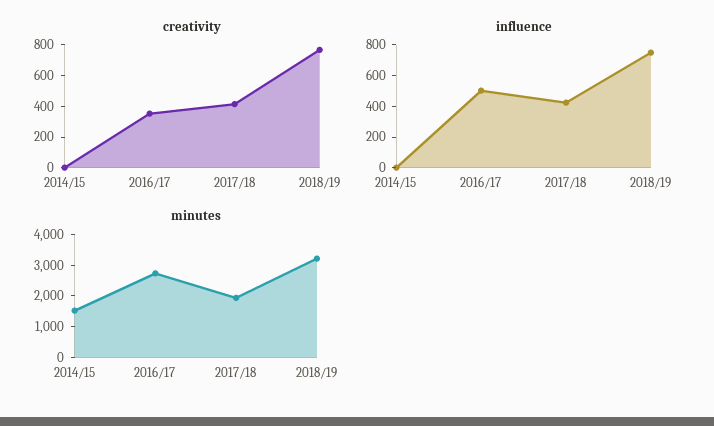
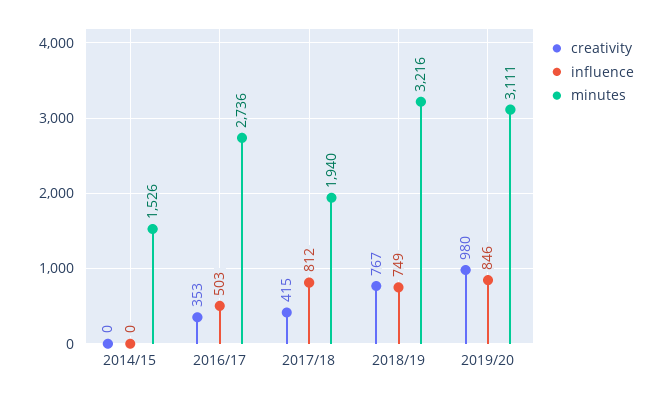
influence, 2017/18: 400 -> 812
creativity, 2019/20: none -> 980
influence, 2019/20: none -> 846
minutes, 2019/20: none -> 3111

